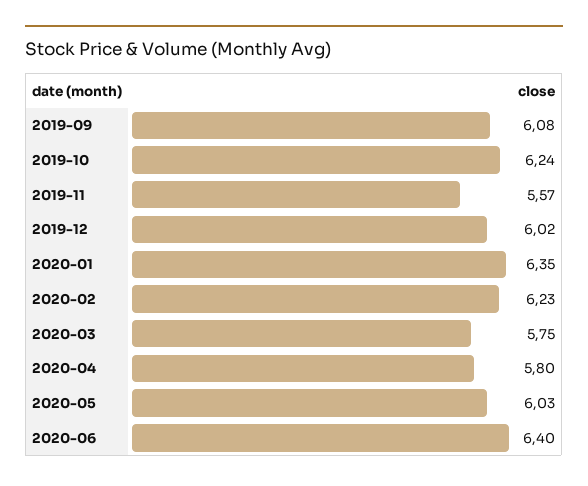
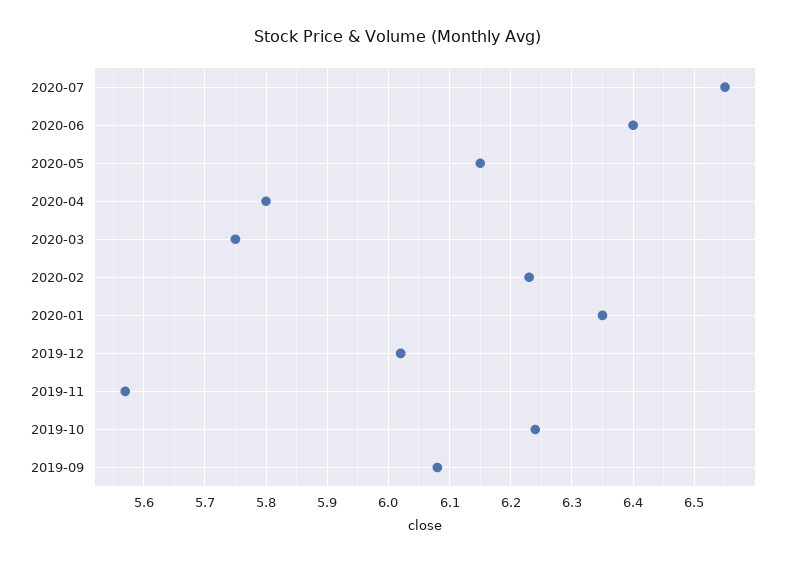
2020-05: 6.03 -> 6.15
2020-07: none -> 6.55

